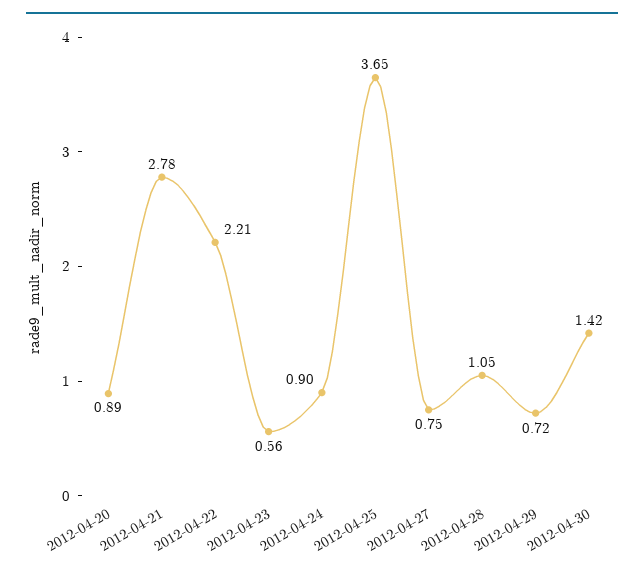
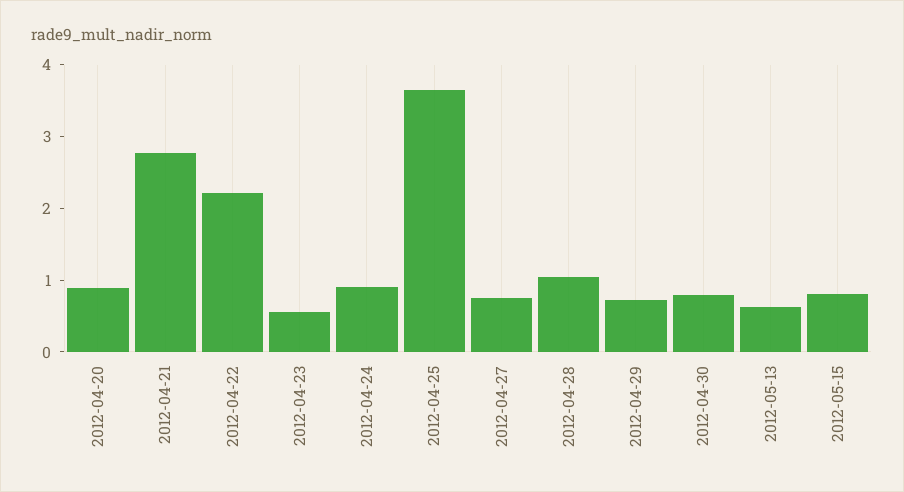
2012-04-30: 1.42 -> 0.8
2012-05-13: none -> 0.6
2012-05-15: none -> 0.8

